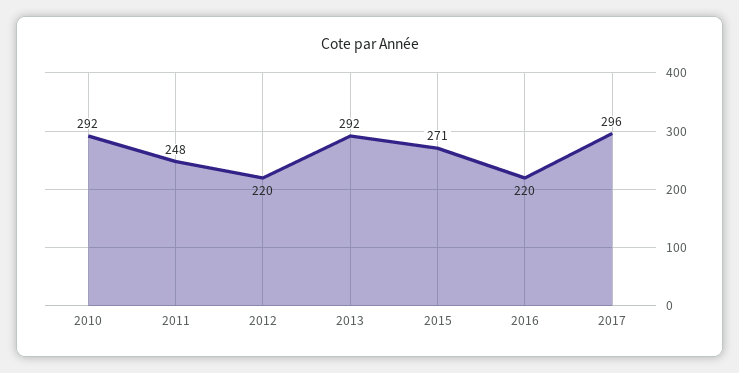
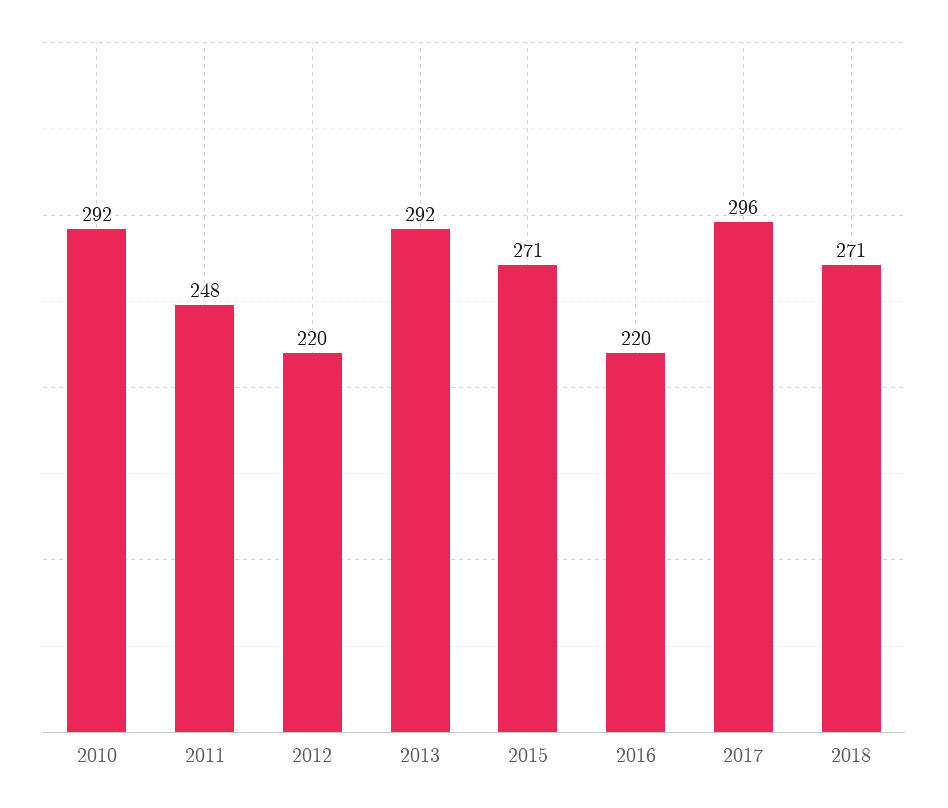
2018: none -> 271

